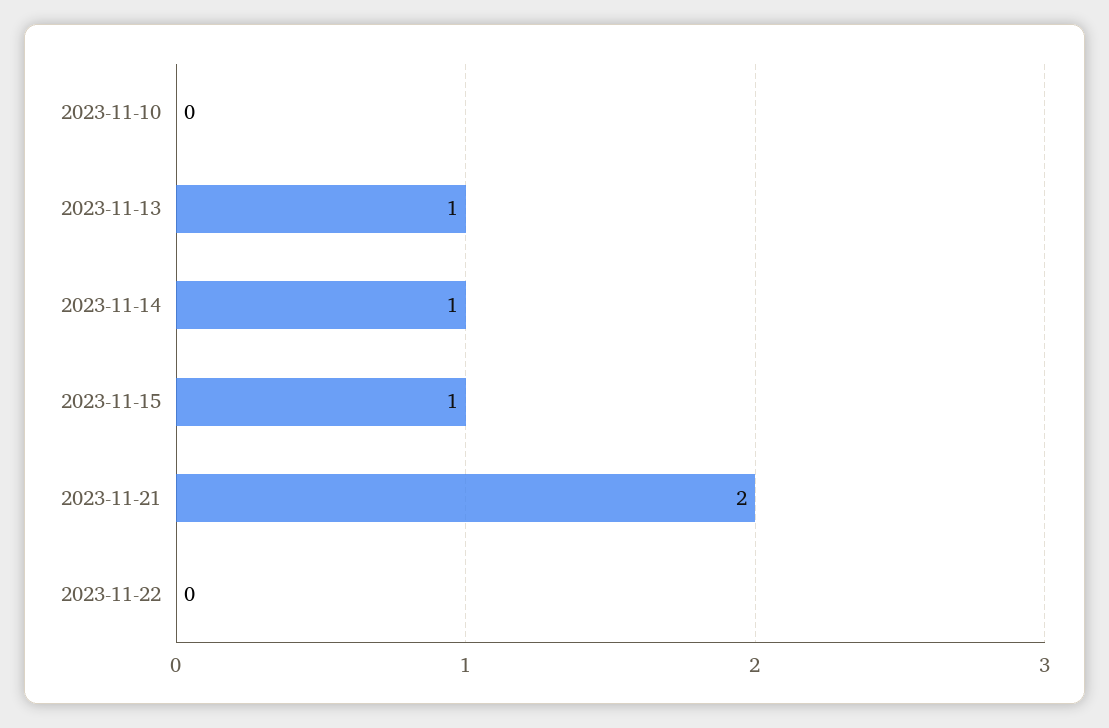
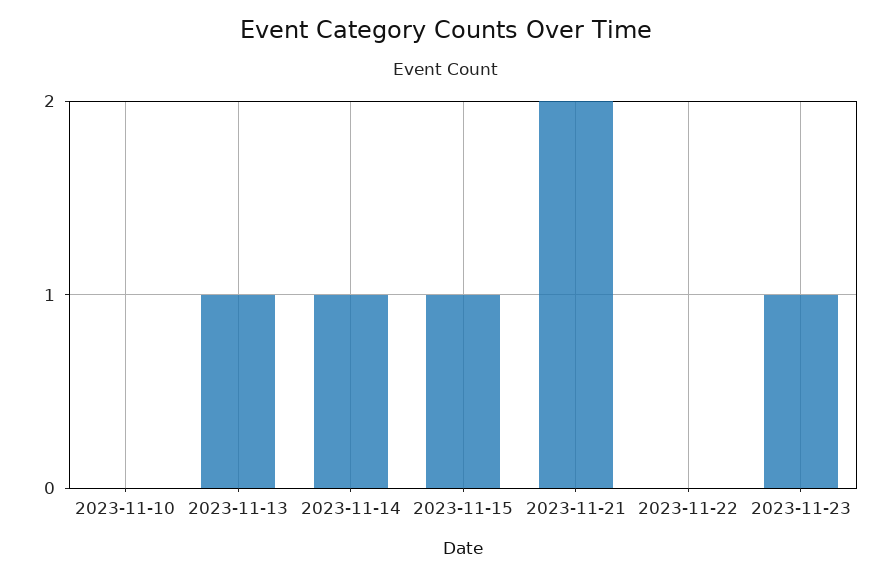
2023-11-23: none -> 1

